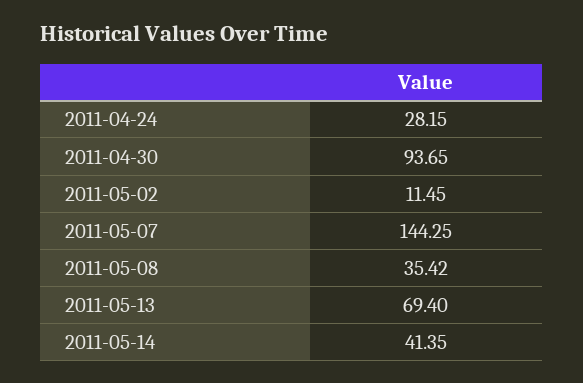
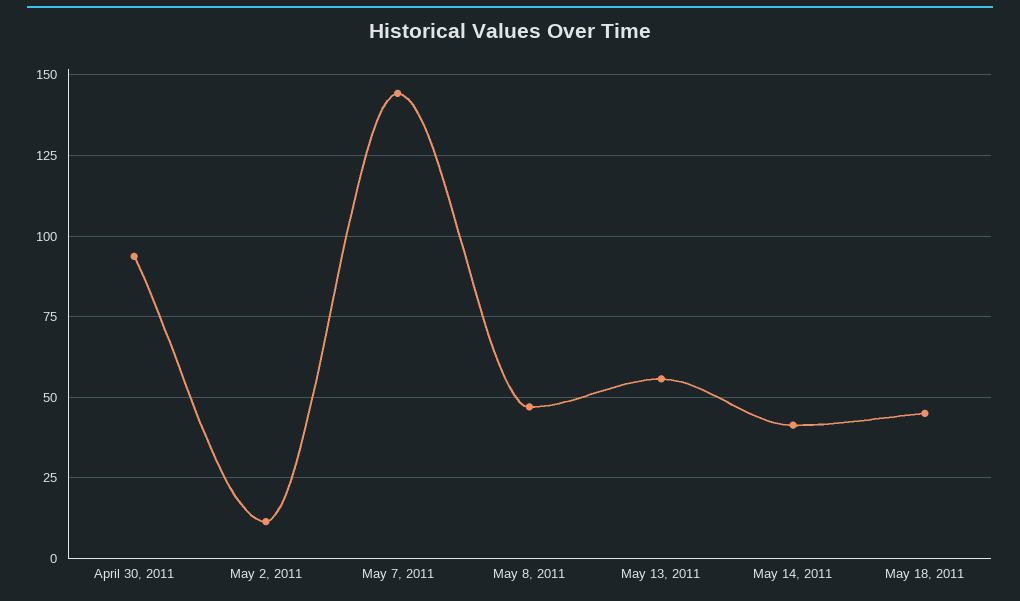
2011-04-24: 28.15 -> none
2011-05-08: 35.42 -> 47.5
2011-05-13: 69.4 -> 55
May 18, 2011: none -> 45

